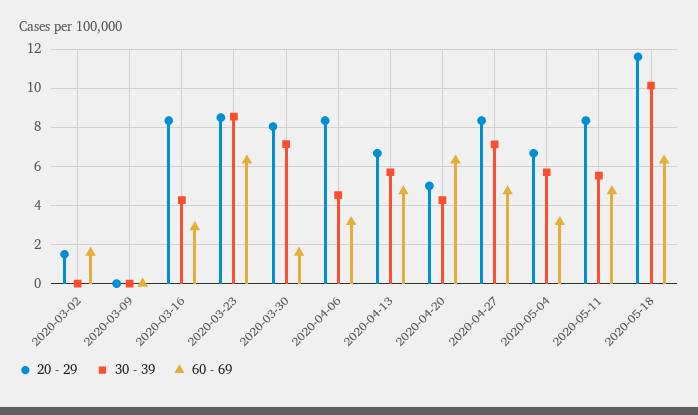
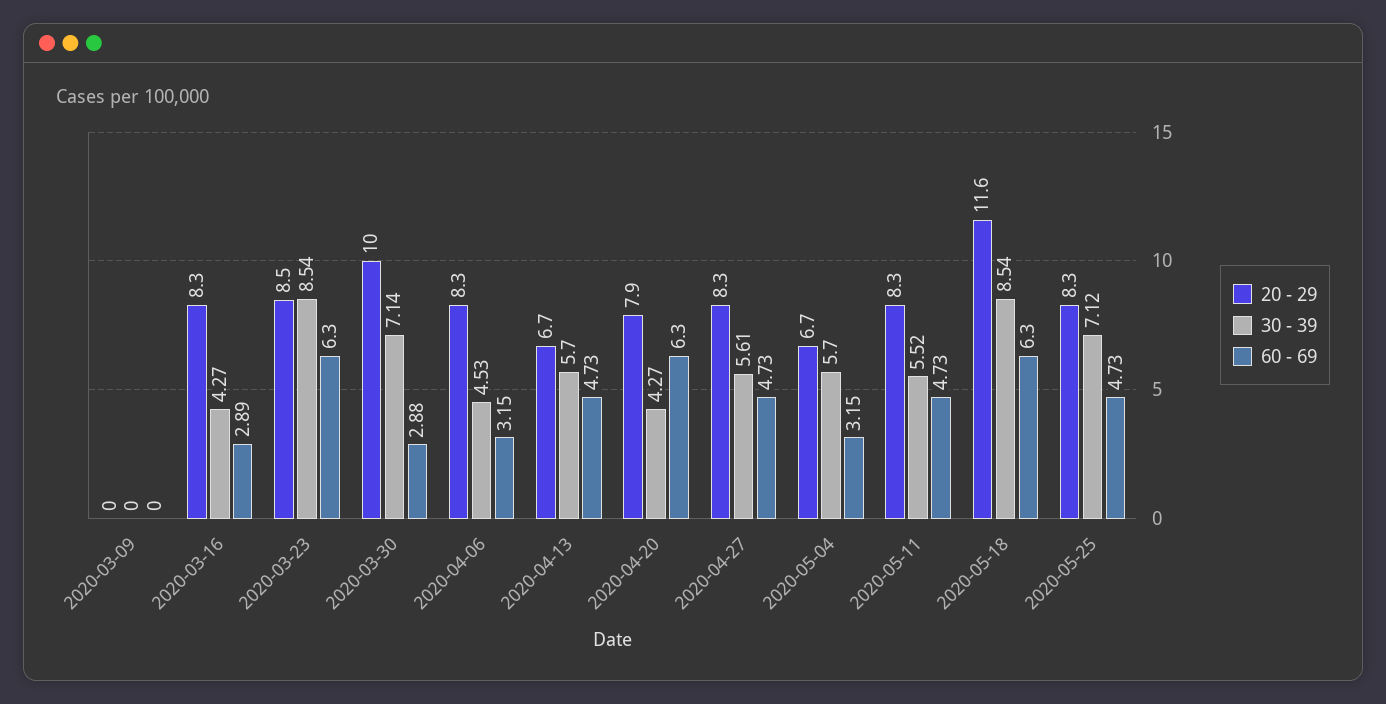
20 - 29, 2020-03-02: 1.5 -> none
30 - 39, 2020-03-02: 0 -> none
60 - 69, 2020-03-02: 1.5 -> none
20 - 29, 2020-03-30: 8 -> 10
60 - 69, 2020-03-30: 1.5 -> 2.88
20 - 29, 2020-04-20: 5 -> 7.9
30 - 39, 2020-04-27: 7 -> 5.61
30 - 39, 2020-05-18: 10 -> 8.54
20 - 29, 2020-05-25: none -> 8.3
30 - 39, 2020-05-25: none -> 7.12
60 - 69, 2020-05-25: none -> 4.73

